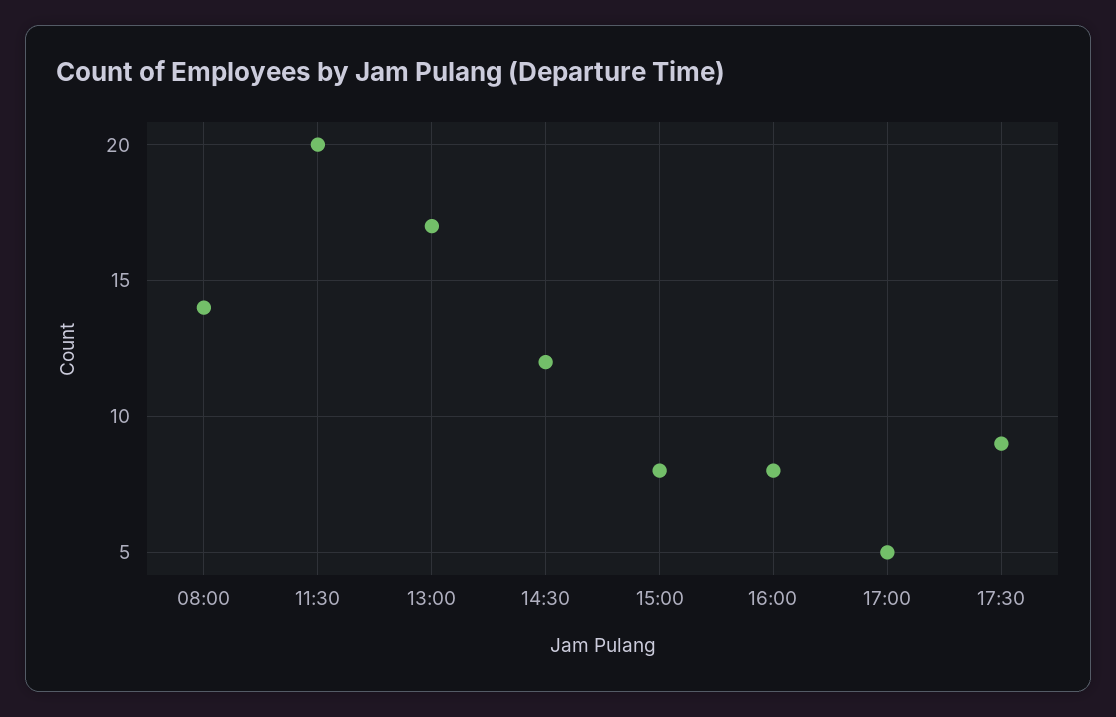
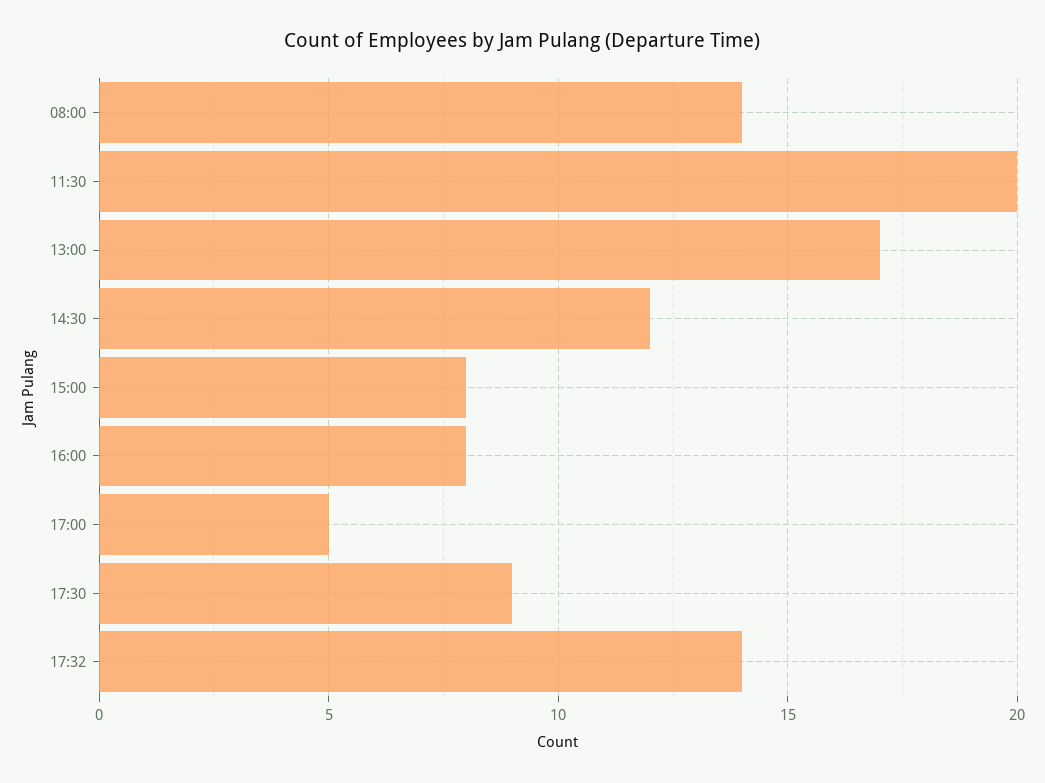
17:32: none -> 14

